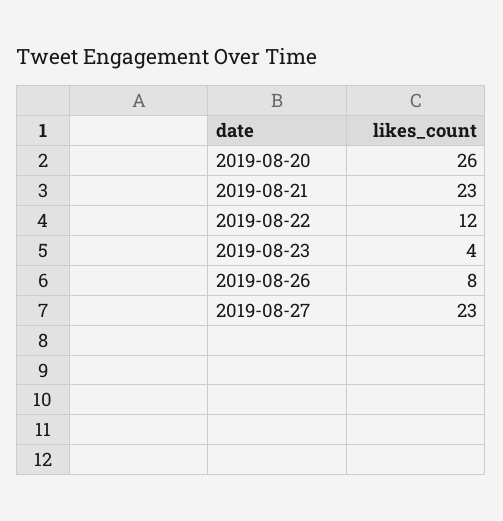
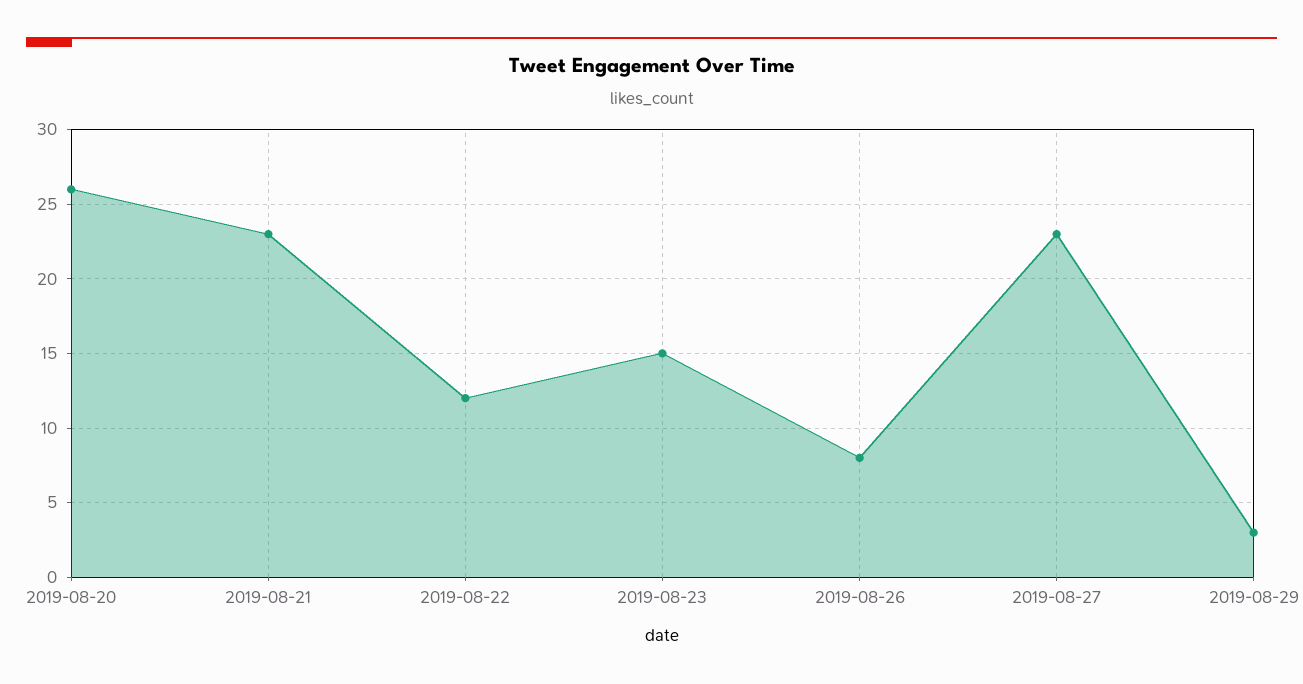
2019-08-23: 4 -> 15
2019-08-29: none -> 3

